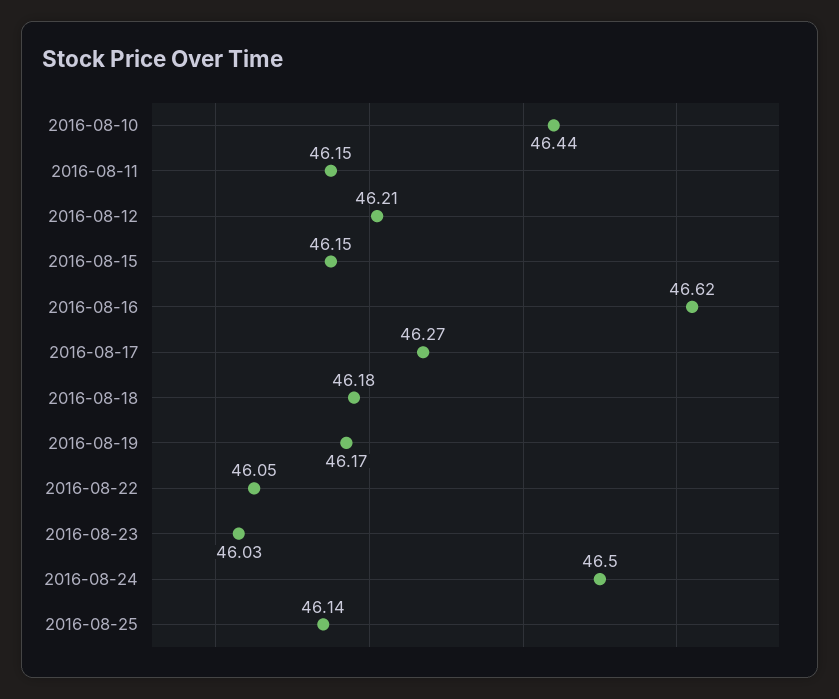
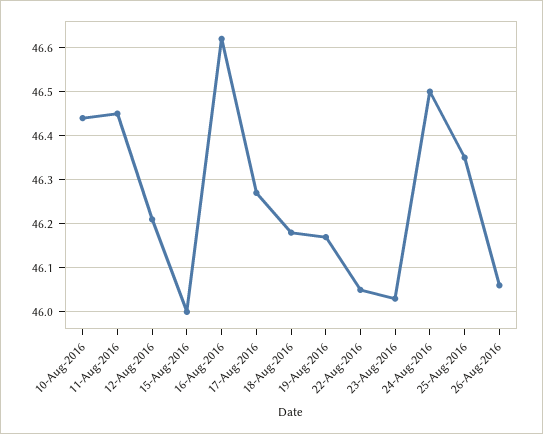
2016-08-11: 46.15 -> 46.45
2016-08-15: 46.15 -> 46
2016-08-25: 46.14 -> 46.35
26-Aug-2016: none -> 46.05

